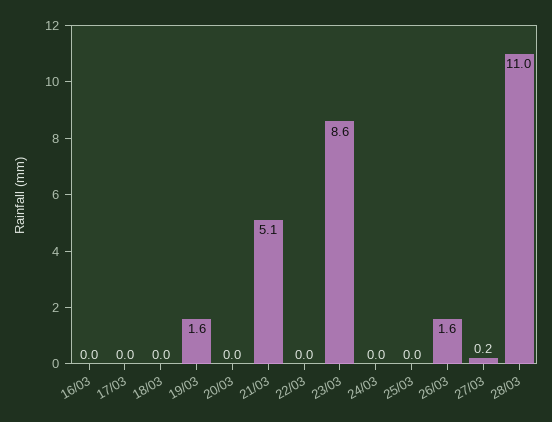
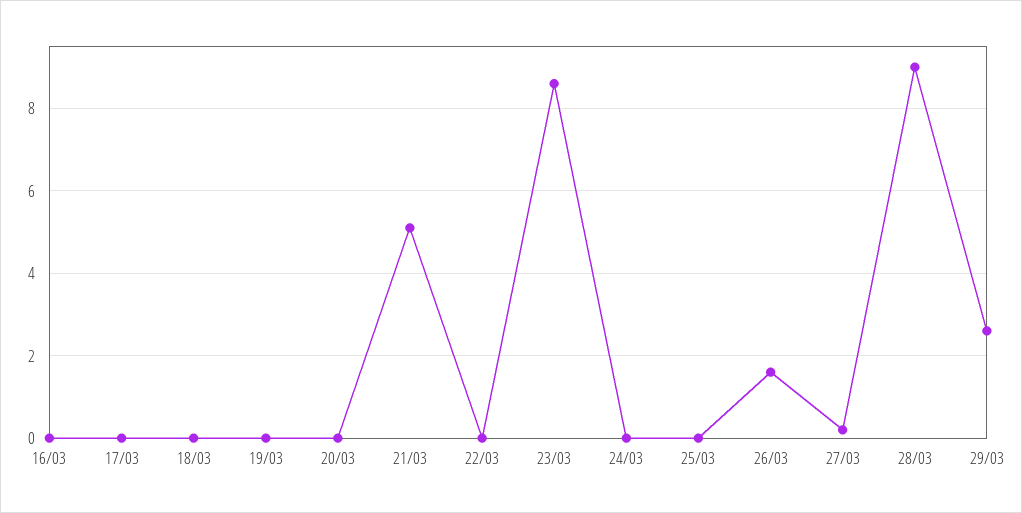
19/03: 1.6 -> 0
28/03: 11 -> 9
29/03: none -> 2.5

